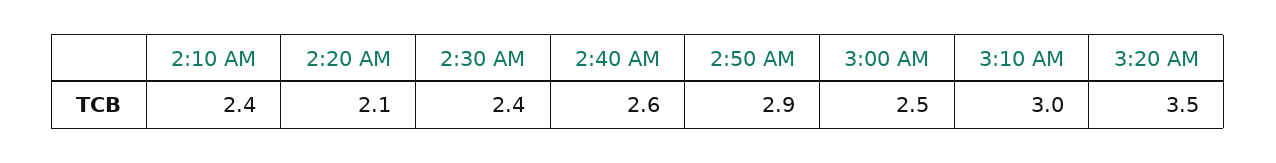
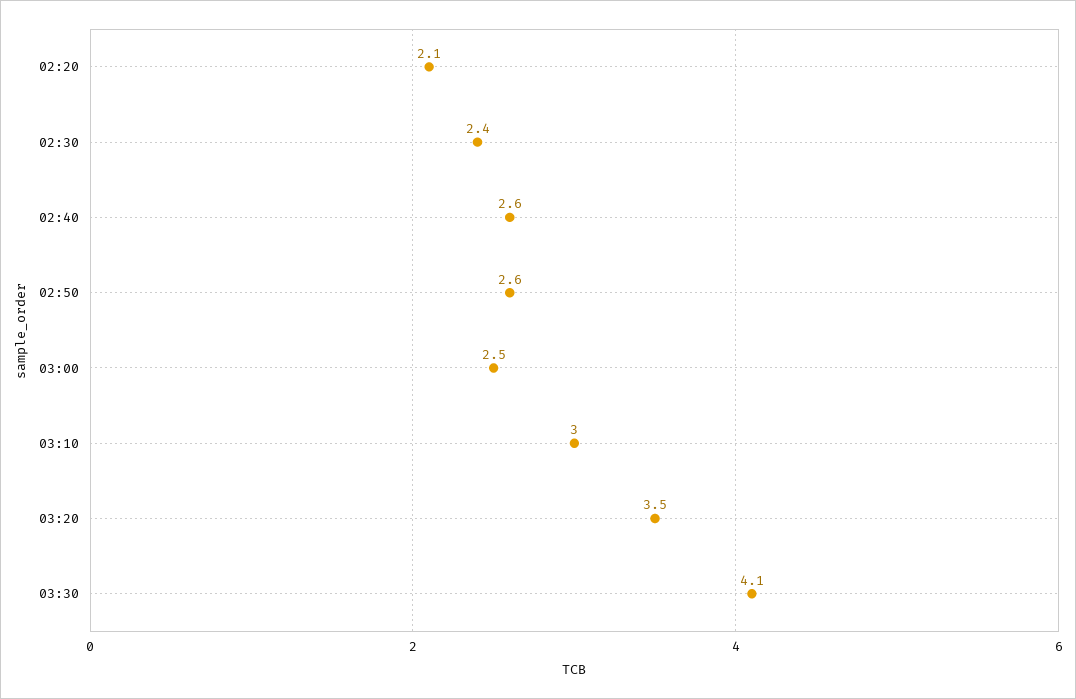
2:10 AM: 2.4 -> none
2:50 AM: 2.9 -> 2.6
03:30: none -> 4.1

